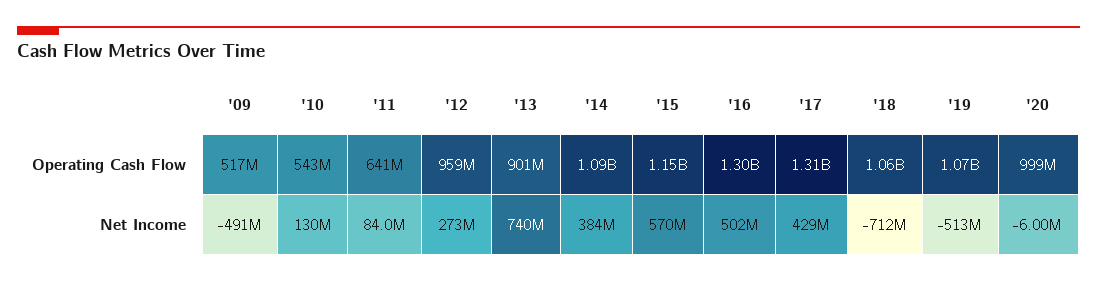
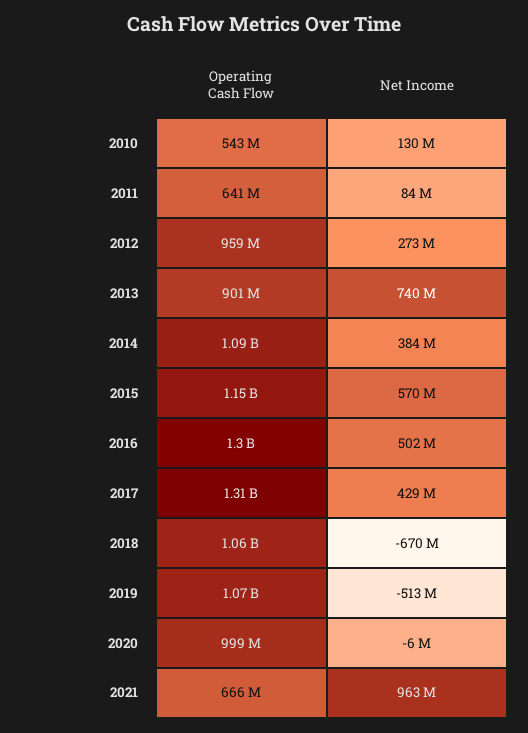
'09, Operating Cash Flow: 517000000 -> none
'09, Net Income: -491000000 -> none
'18, Net Income: -712000000 -> -670000000
2021, Operating Cash Flow: none -> 666000000
2021, Net Income: none -> 963000000

